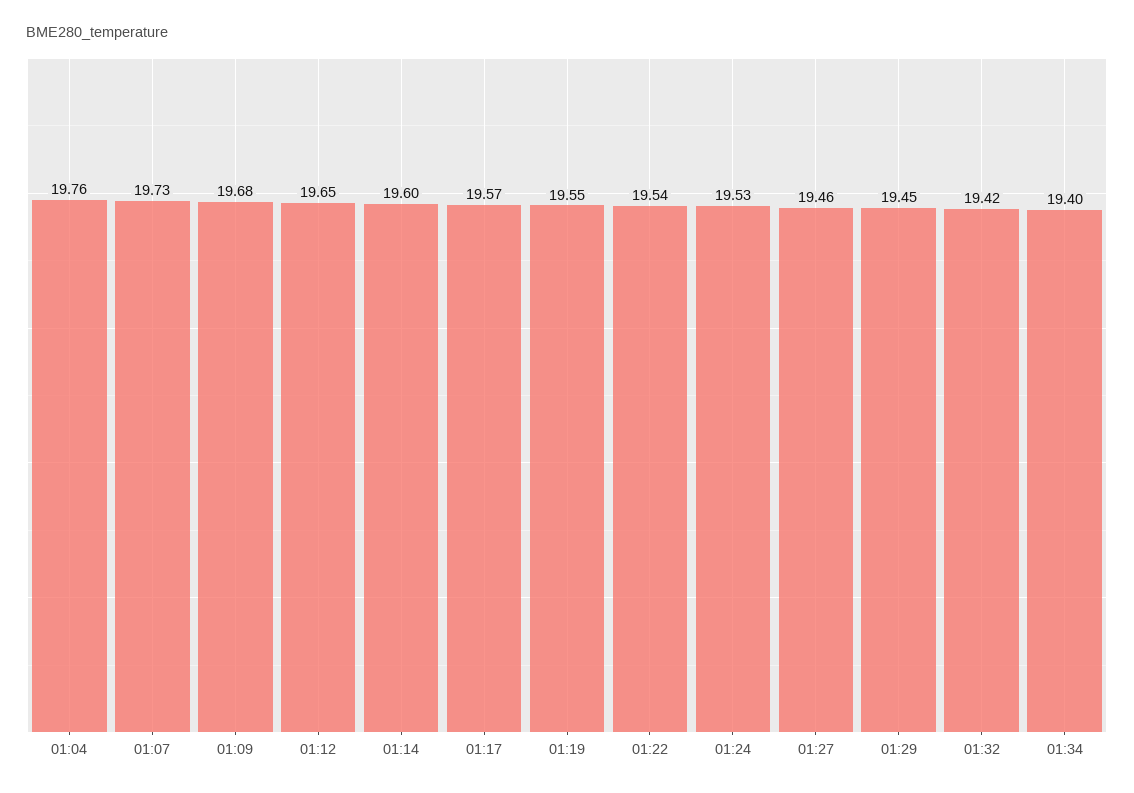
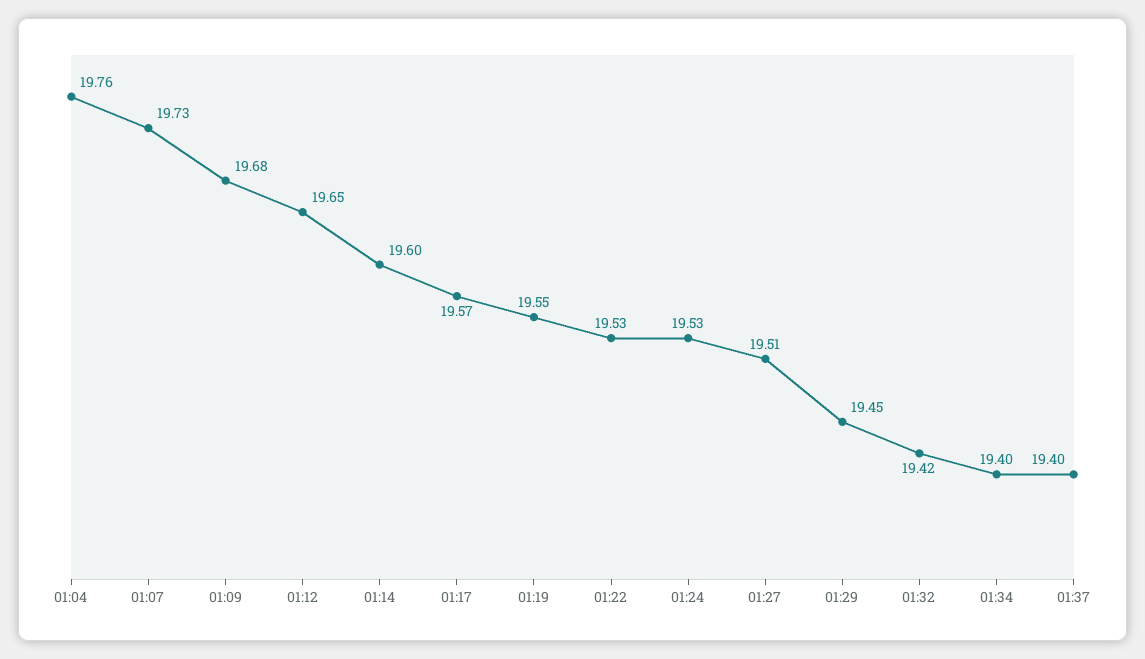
01:22: 19.54 -> 19.53
01:27: 19.46 -> 19.51
01:37: none -> 19.4

